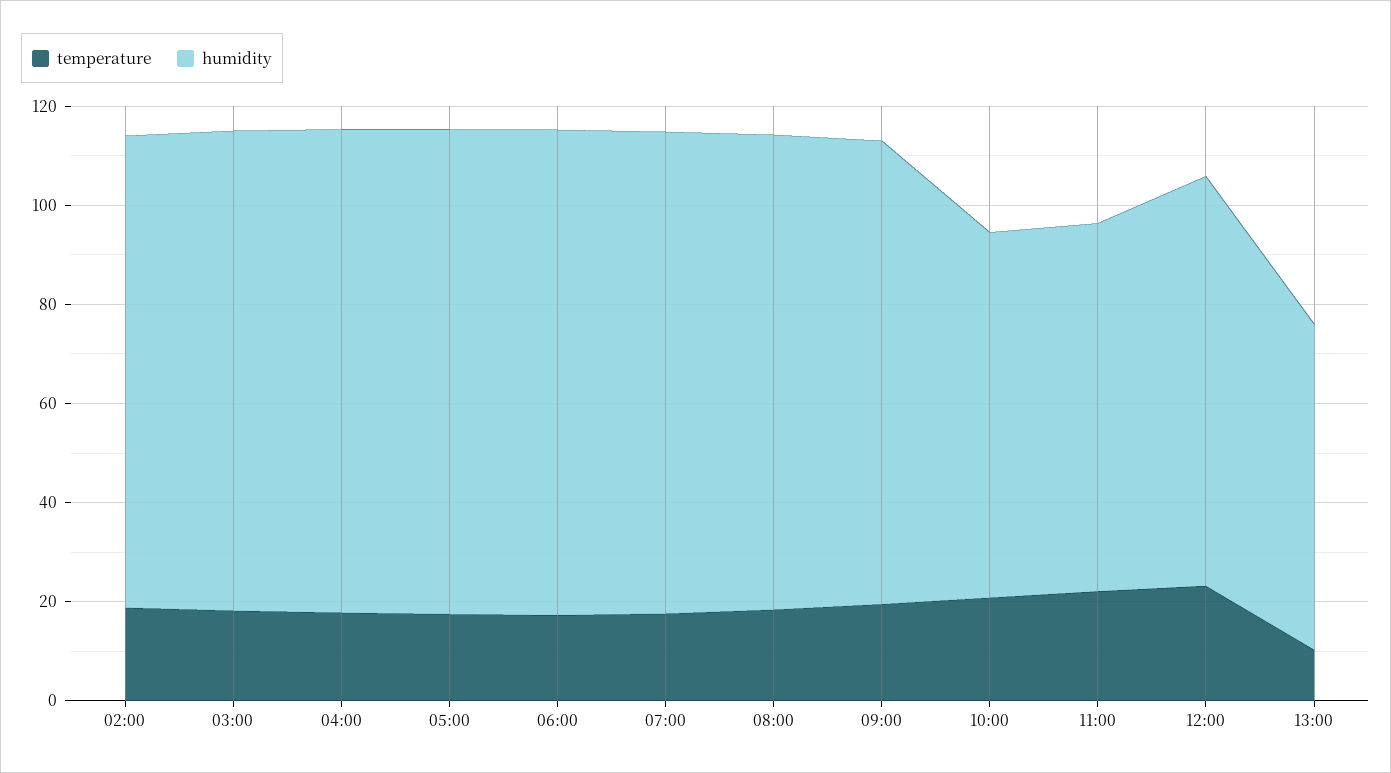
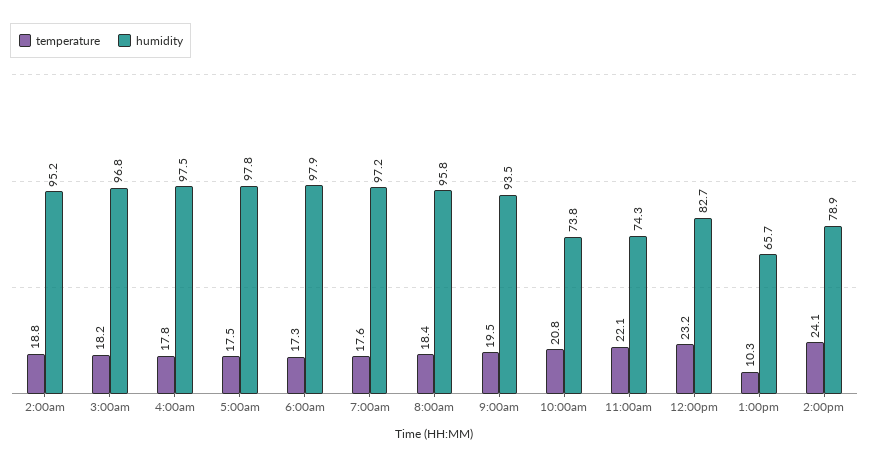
temperature, 2:00pm: none -> 24.1
humidity, 2:00pm: none -> 78.9

